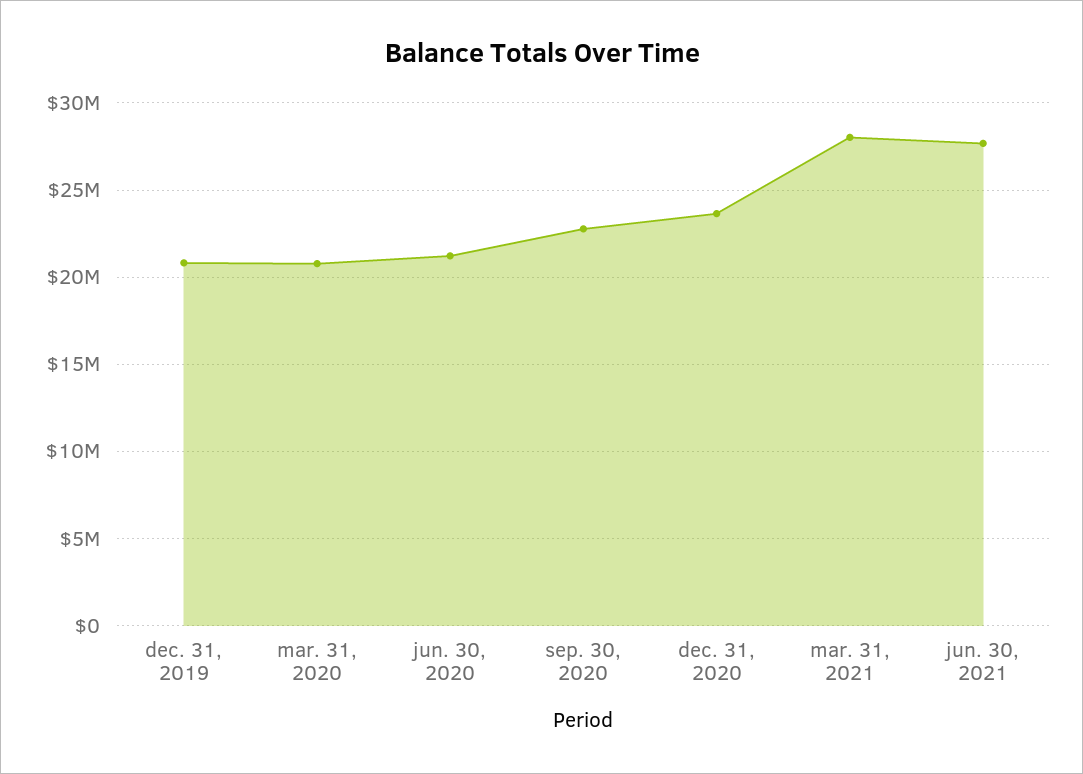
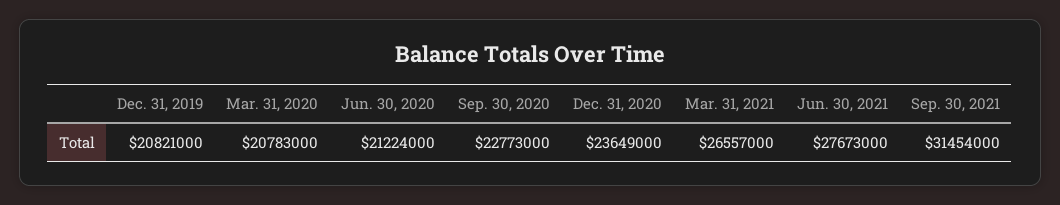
mar. 31, 2021: 28000000 -> 26557000
Sep. 30, 2021: none -> 31454000

